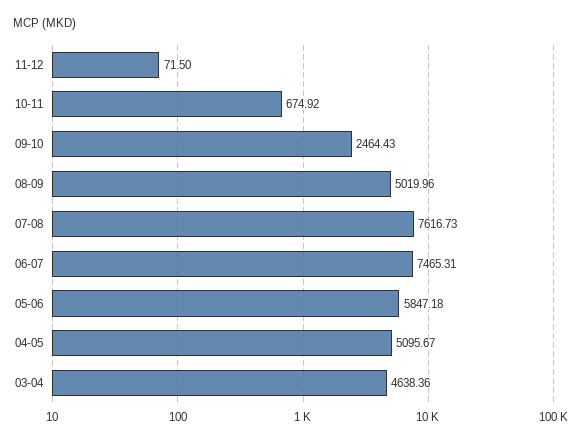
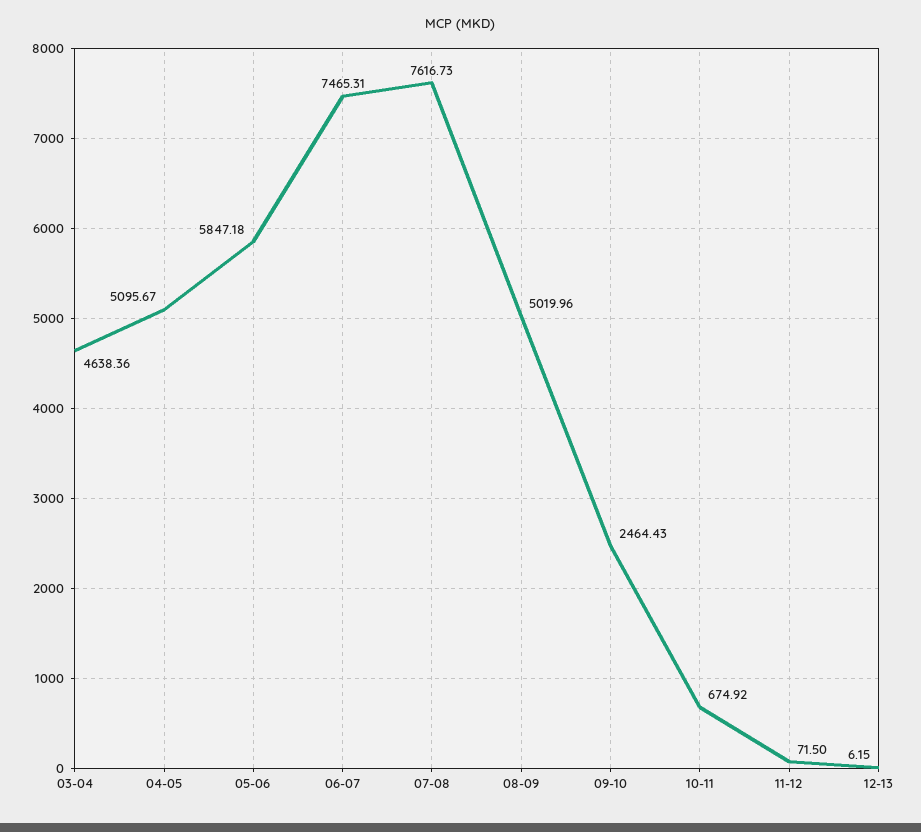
12-13: none -> 6.15

